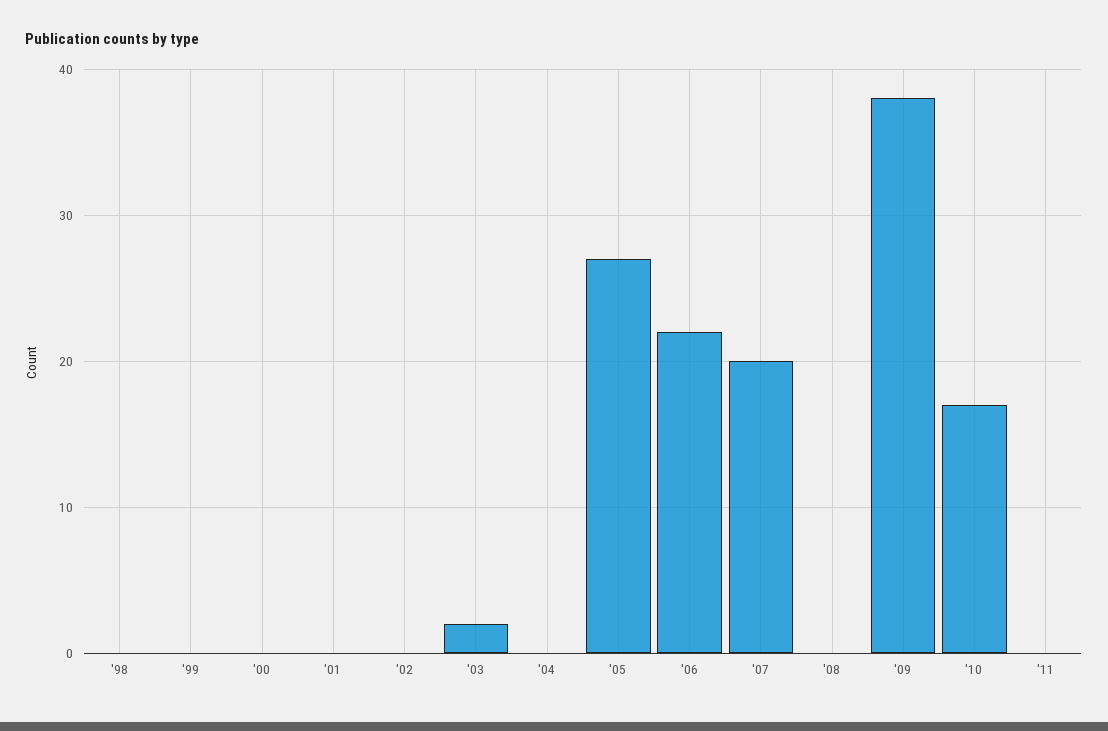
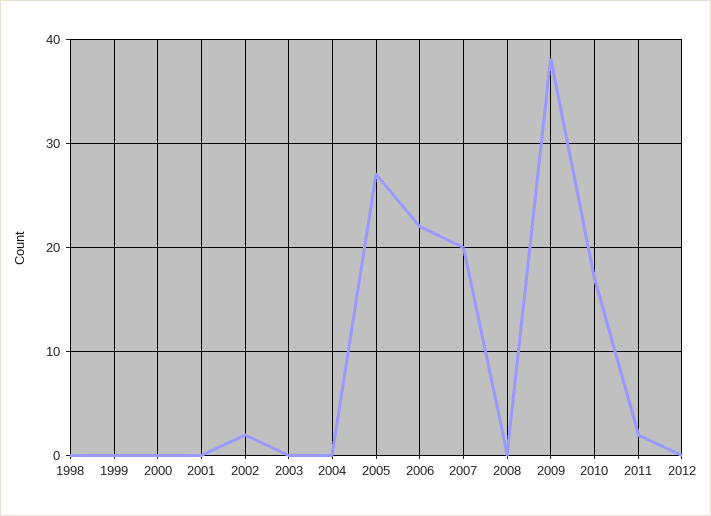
'02: 0 -> 2
'03: 2 -> 0
'11: 0 -> 2
2012: none -> 0

